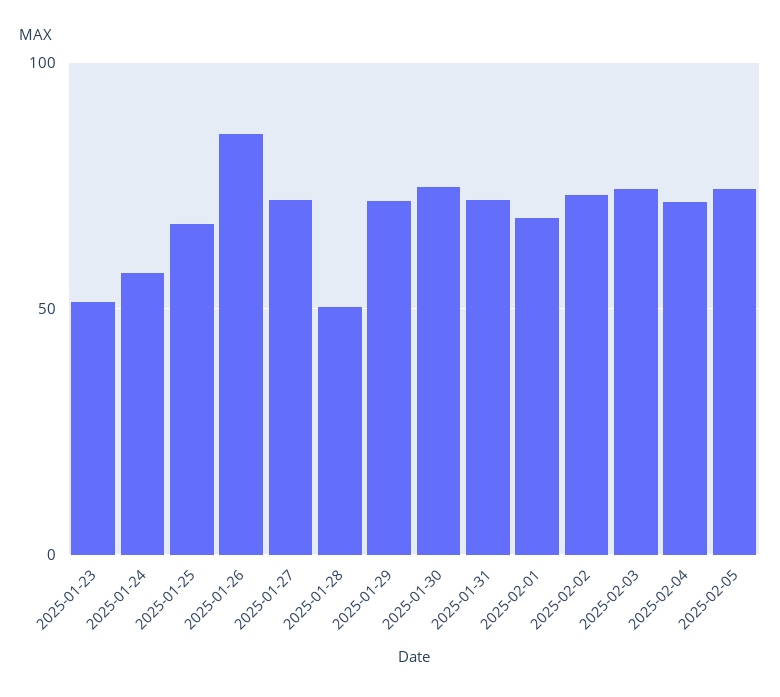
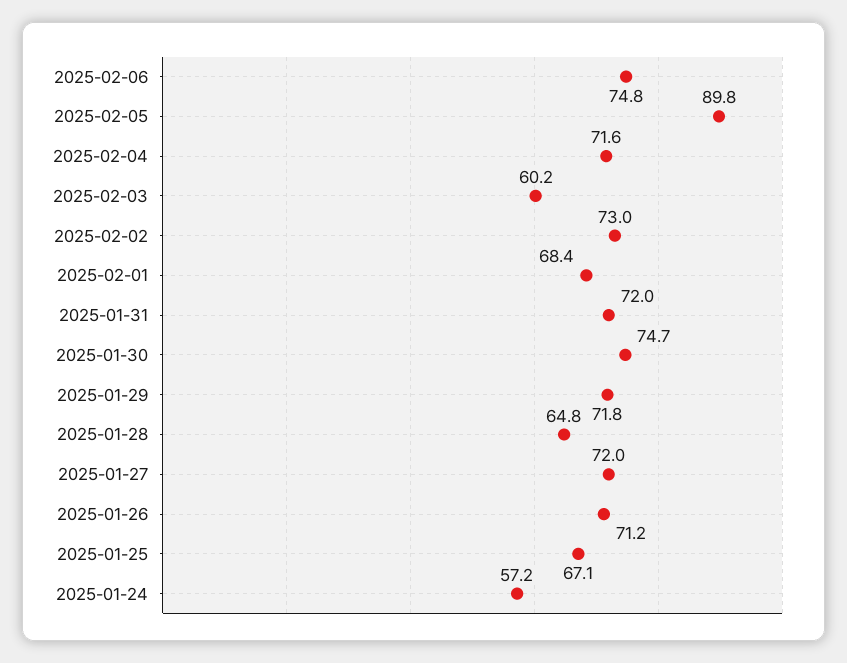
2025-01-23: 50 -> none
2025-01-26: 85 -> 71.2
2025-01-28: 50 -> 64.8
2025-02-03: 75 -> 60.2
2025-02-05: 75 -> 89.8
2025-02-06: none -> 74.8

